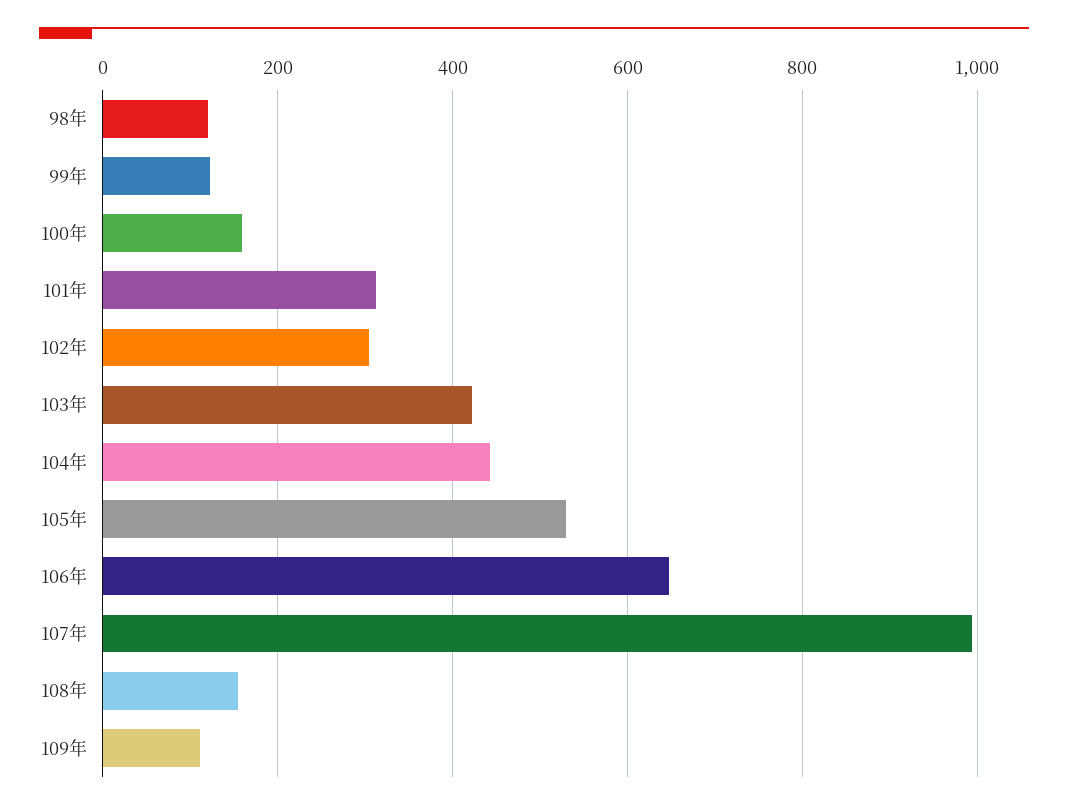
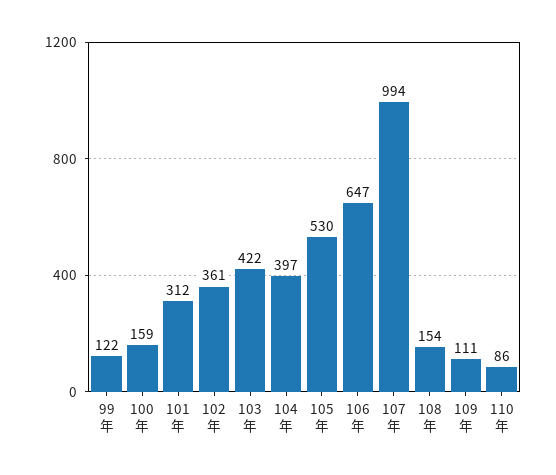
98年: 120 -> none
102年: 300 -> 361
104年: 440 -> 397
110年: none -> 86

